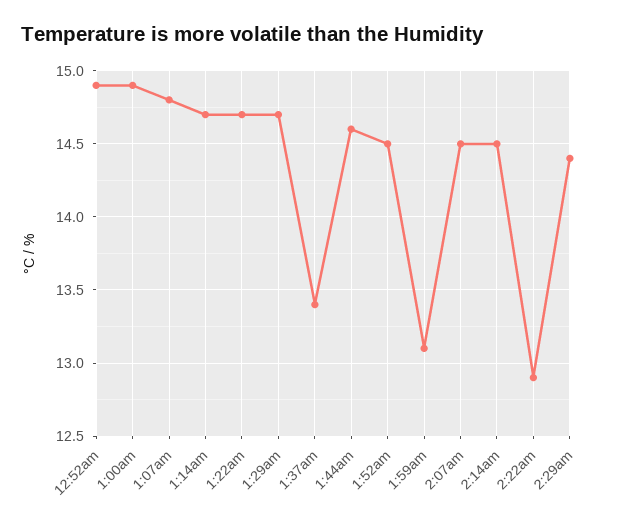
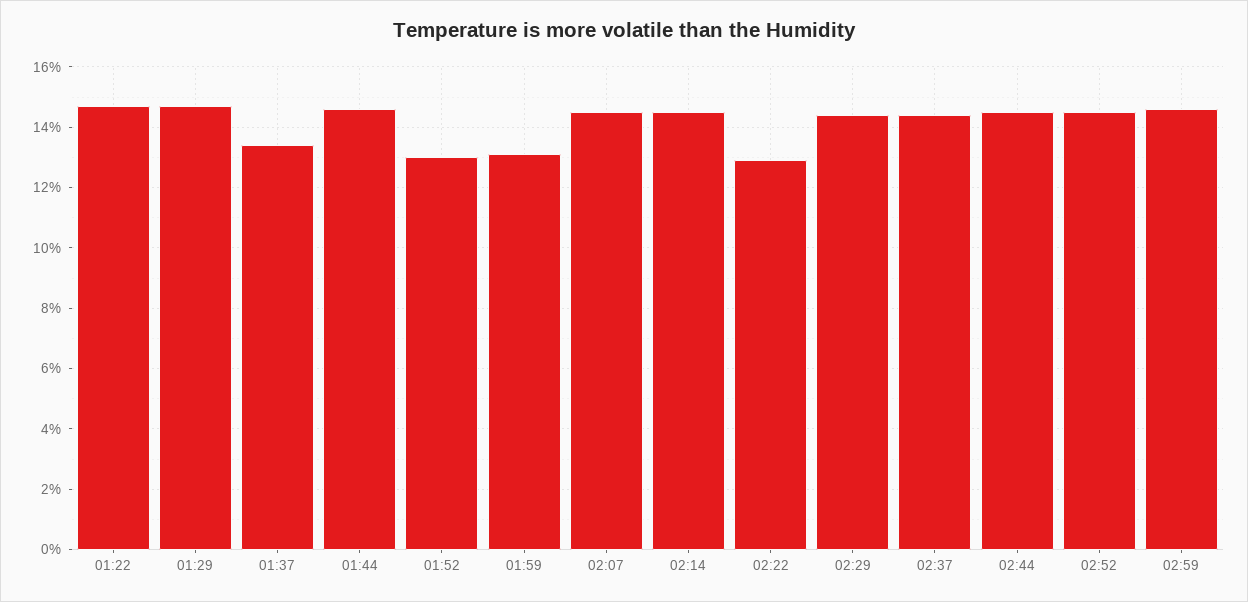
12:52am: 14.9 -> none
1:00am: 14.9 -> none
1:07am: 14.8 -> none
1:14am: 14.7 -> none
1:52am: 14.5 -> 13
02:37: none -> 14.5
02:44: none -> 14.5
02:52: none -> 14.5
02:59: none -> 14.5

